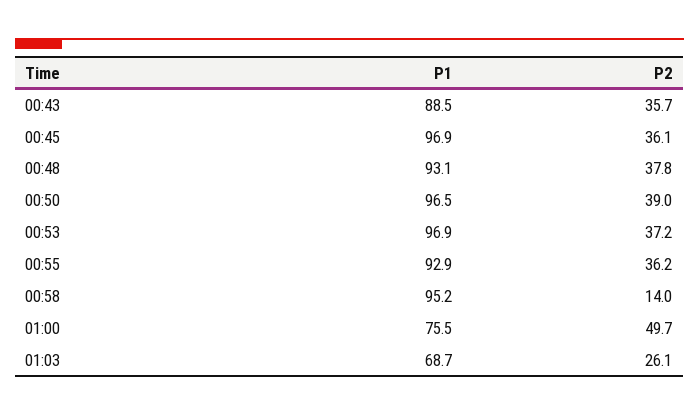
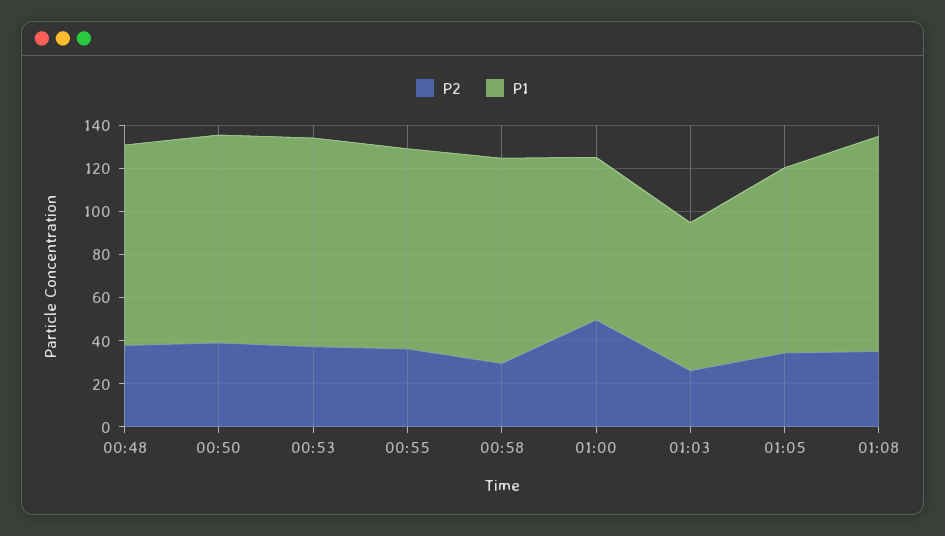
P1, 00:43: 88.5 -> none
P2, 00:43: 35.7 -> none
P1, 00:45: 96.9 -> none
P2, 00:45: 36.1 -> none
P2, 00:58: 14 -> 30
P2, 01:05: none -> 35
P1, 01:05: none -> 85
P2, 01:08: none -> 35
P1, 01:08: none -> 100

